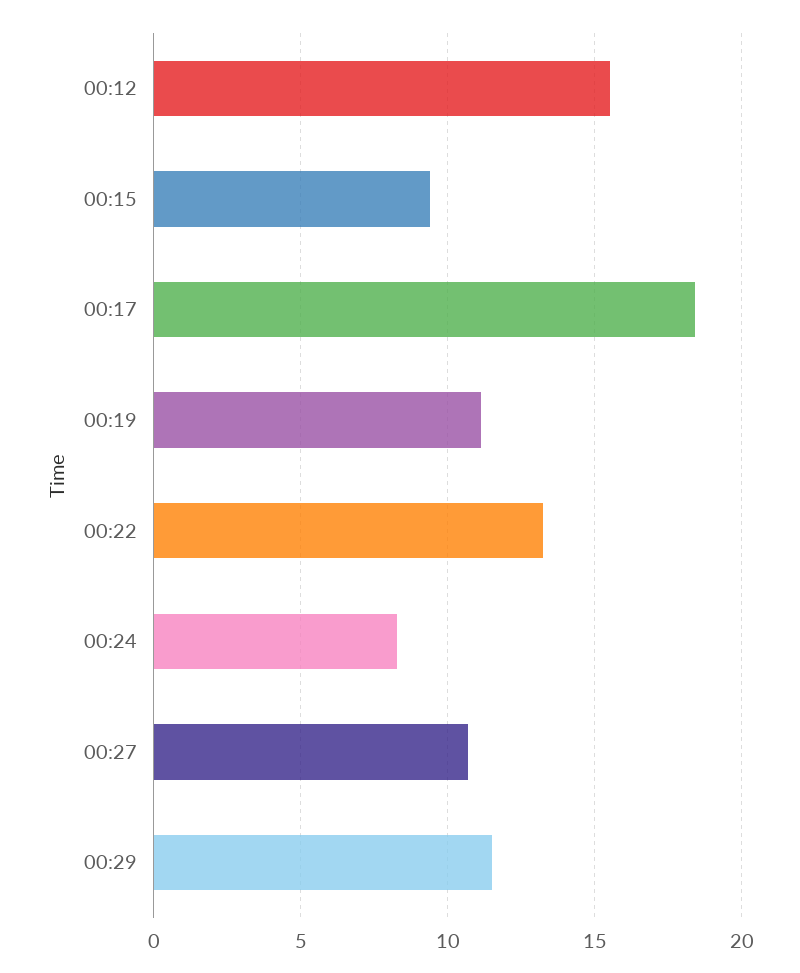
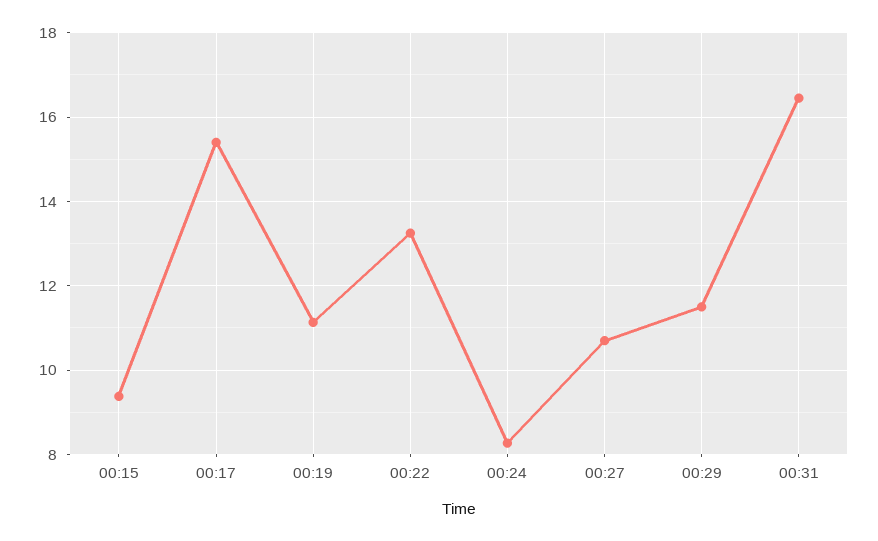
00:12: 15.5 -> none
00:17: 18.5 -> 15.4
00:31: none -> 16.4

